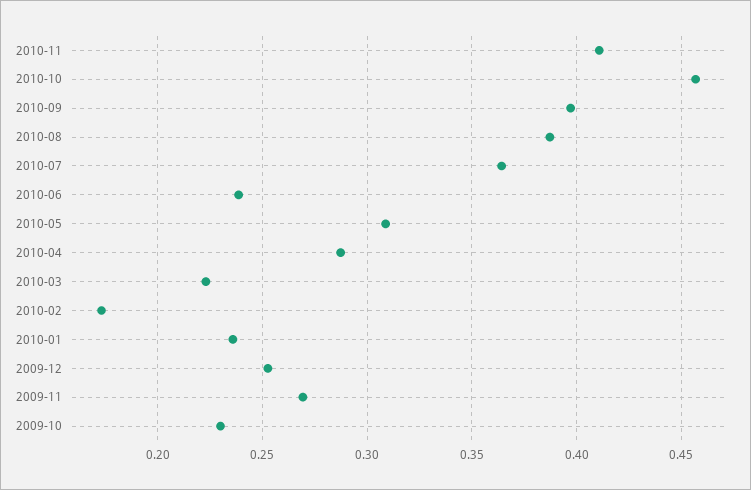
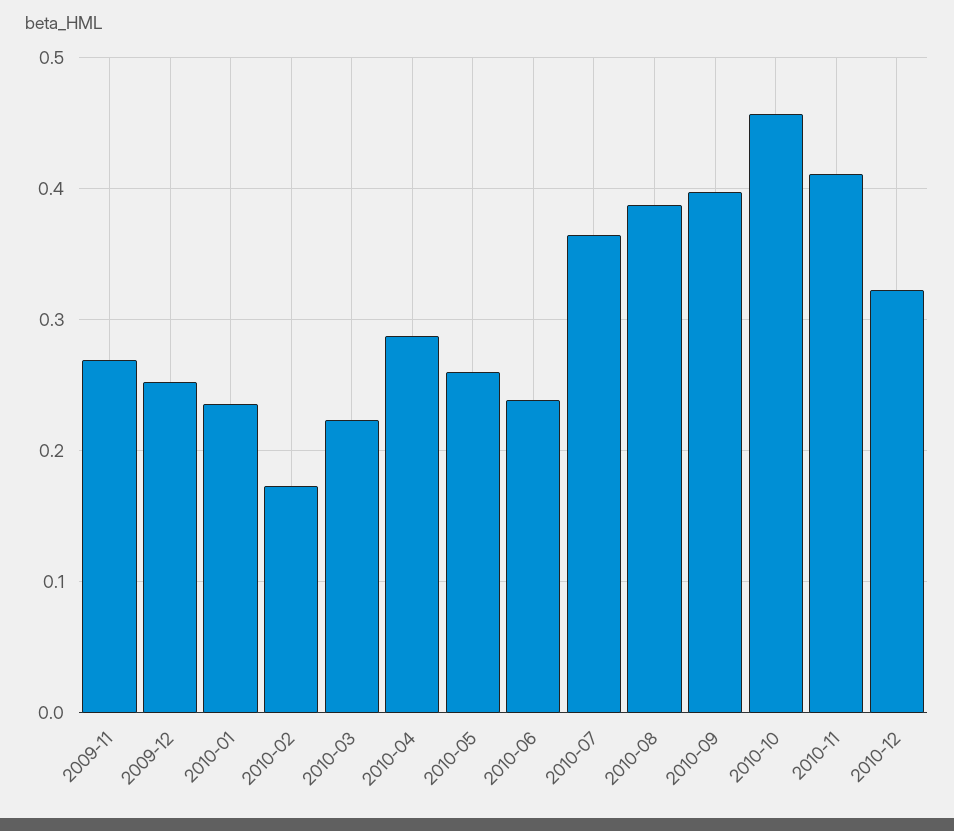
2010-05: 0.31 -> 0.26
2009-10: 0.23 -> none
2010-12: none -> 0.32

